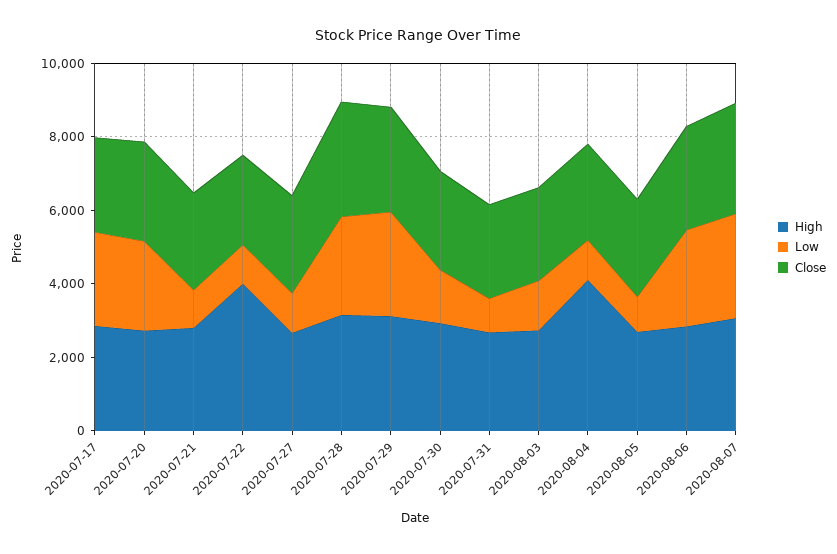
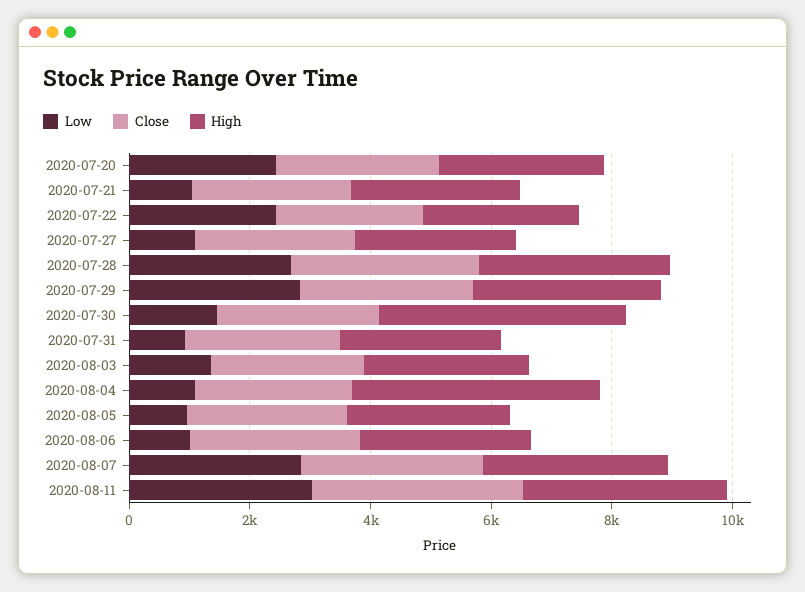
High, 2020-07-17: 3000 -> none
Low, 2020-07-17: 2500 -> none
Close, 2020-07-17: 2500 -> none
High, 2020-07-22: 4000 -> 2500
Low, 2020-07-22: 1000 -> 2500
High, 2020-07-30: 3000 -> 4000
Low, 2020-08-06: 2500 -> 1000
Low, 2020-08-11: none -> 3000
Close, 2020-08-11: none -> 3500
High, 2020-08-11: none -> 3500

